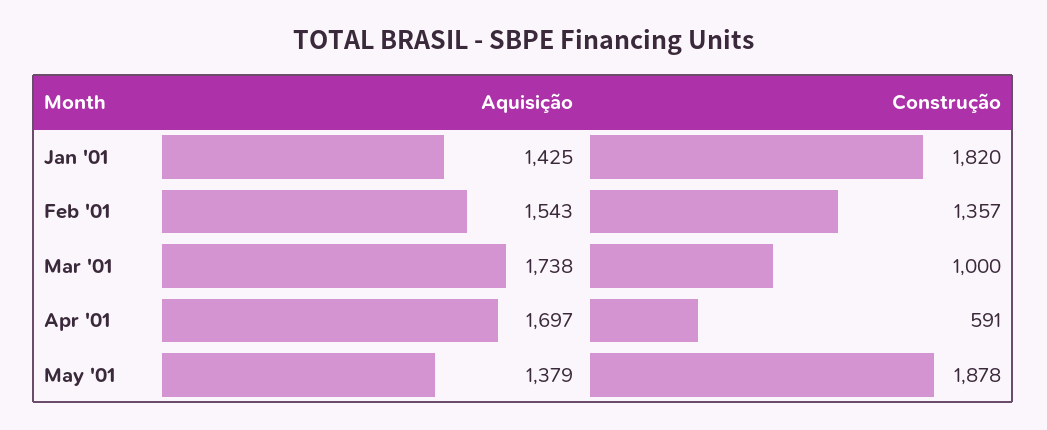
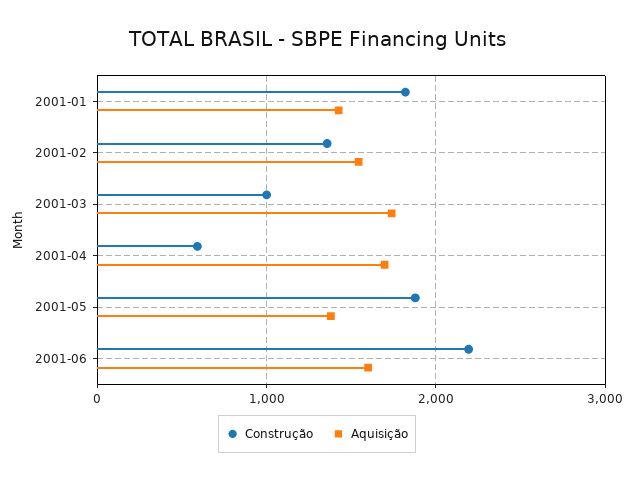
Construção, 2001-06: none -> 2200
Aquisição, 2001-06: none -> 1600

